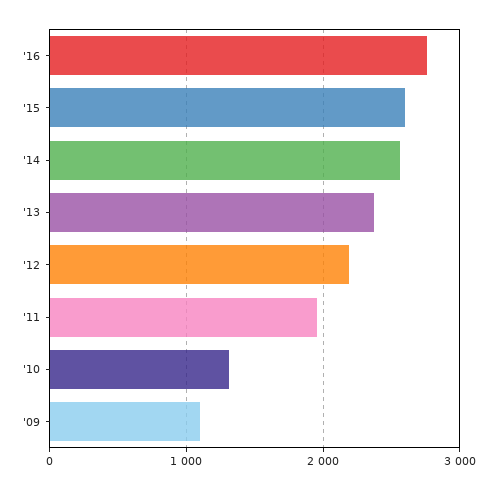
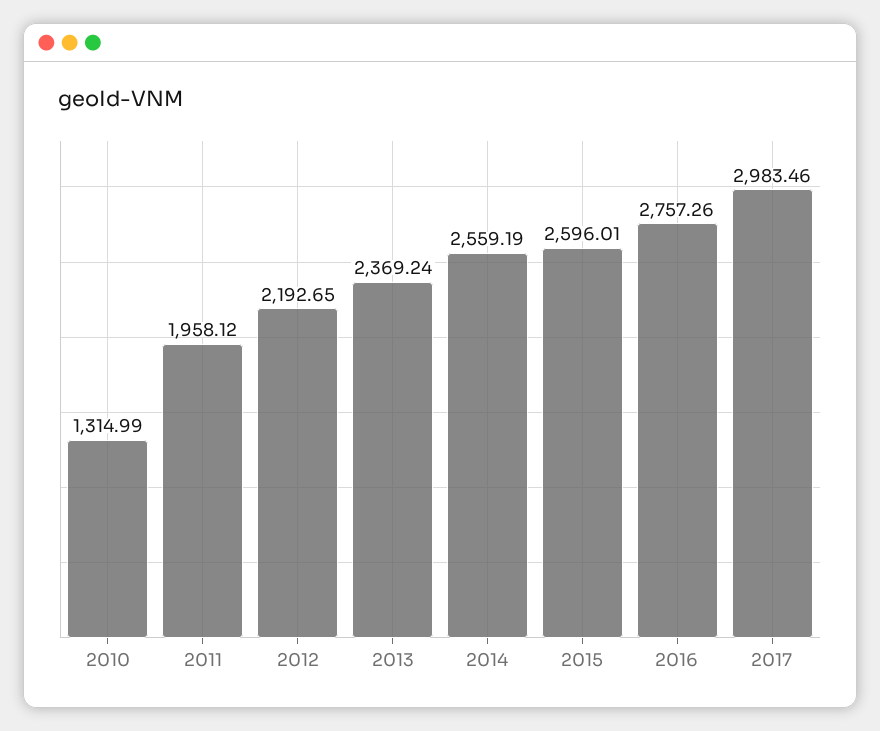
'09: 1100 -> none
2017: none -> 2983.46

